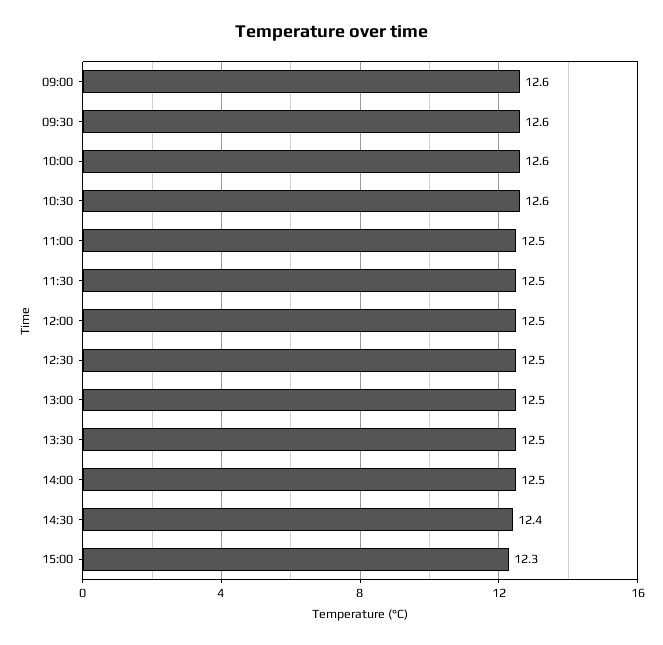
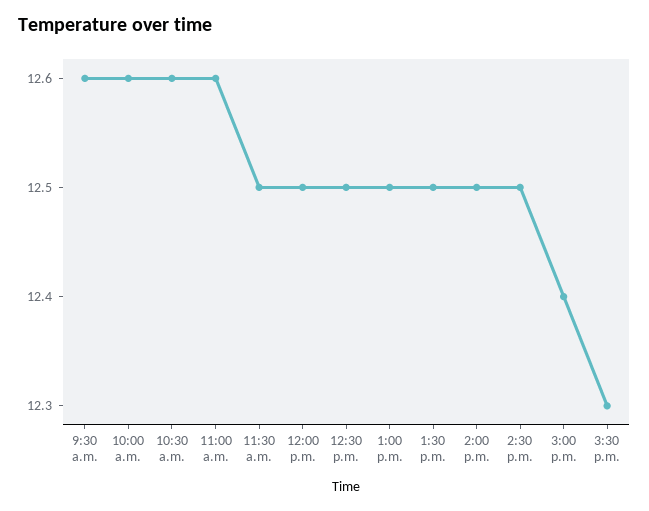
09:00: 12.6 -> none
11:00: 12.5 -> 12.6
14:30: 12.4 -> 12.5
15:00: 12.3 -> 12.4
3:30 p.m.: none -> 12.3

